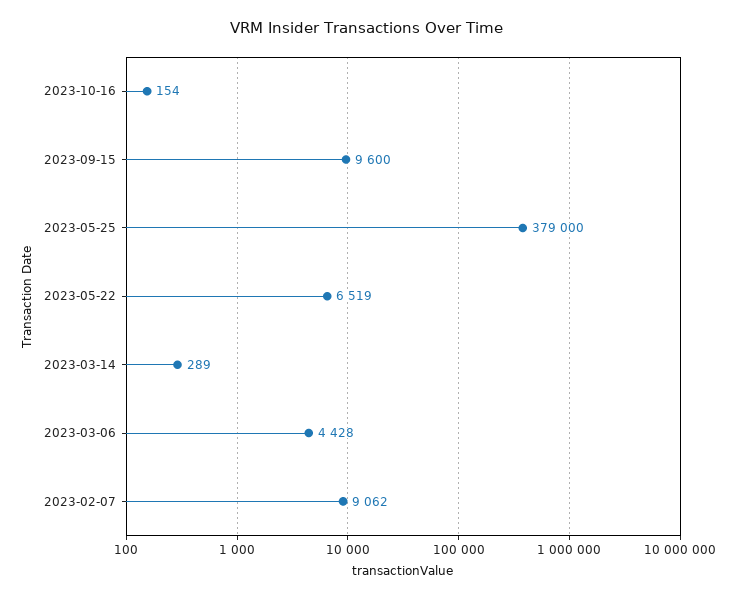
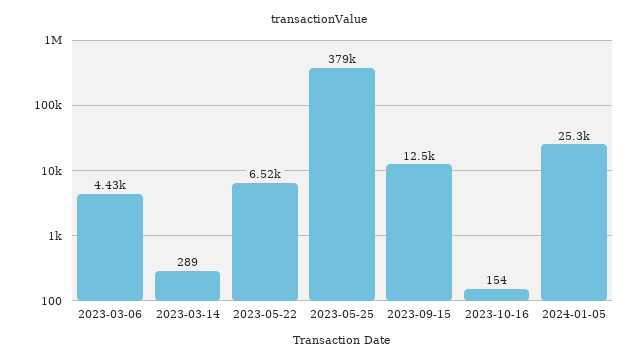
2023-09-15: 9600 -> 12500
2023-02-07: 9062 -> none
2024-01-05: none -> 25300

